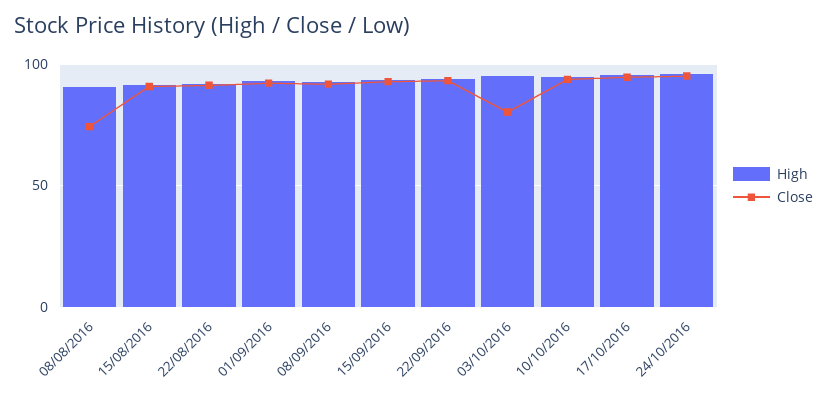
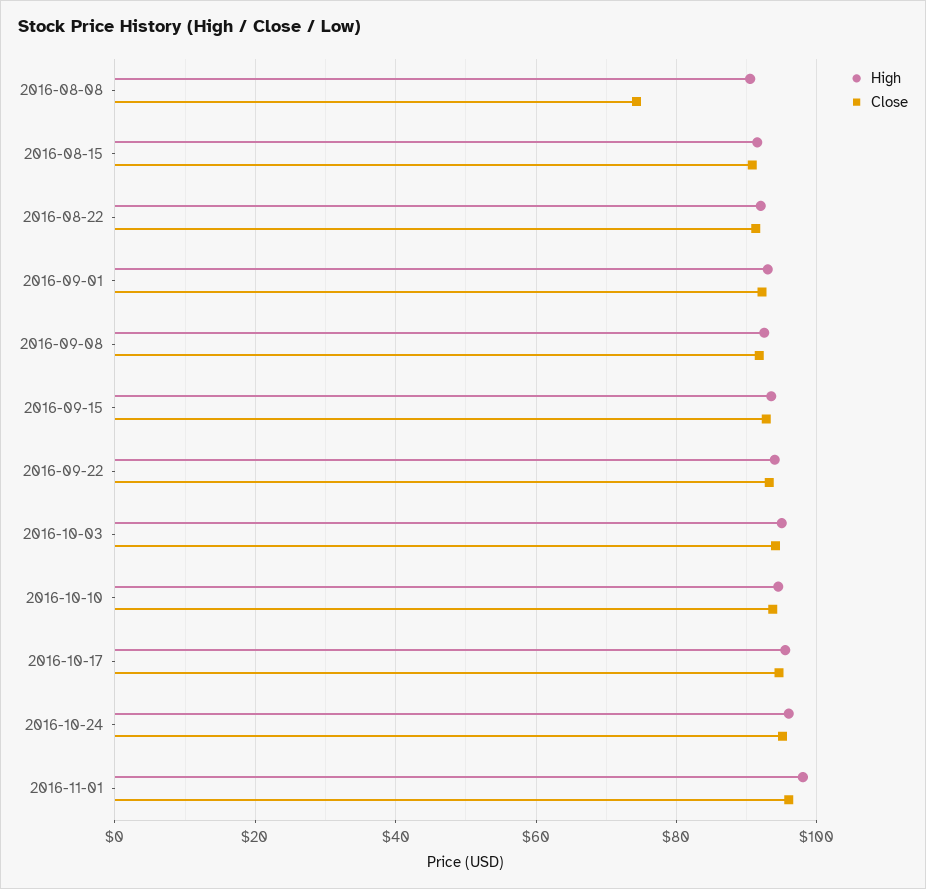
Close, 03/10/2016: 80 -> 94
High, 2016-11-01: none -> 98
Close, 2016-11-01: none -> 96

